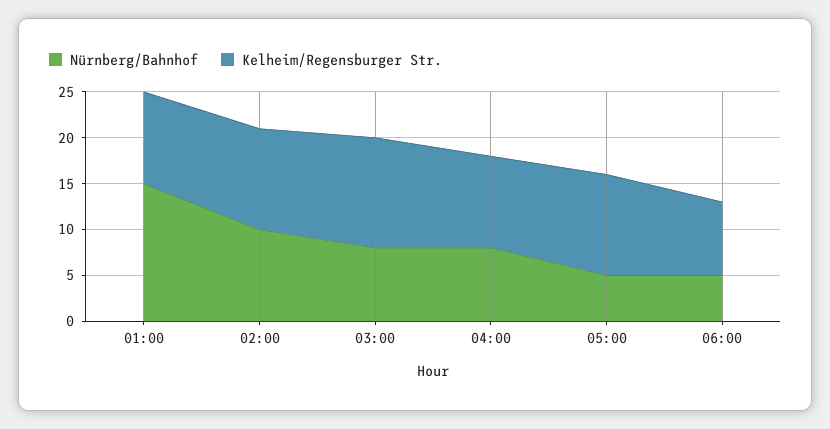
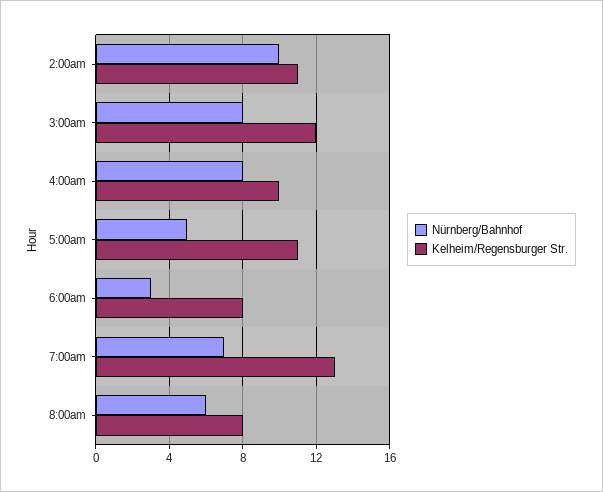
Nürnberg/Bahnhof, 01:00: 15 -> none
Kelheim/Regensburger Str., 01:00: 10 -> none
Nürnberg/Bahnhof, 06:00: 5 -> 3
Nürnberg/Bahnhof, 7:00am: none -> 7
Kelheim/Regensburger Str., 7:00am: none -> 13
Nürnberg/Bahnhof, 8:00am: none -> 6
Kelheim/Regensburger Str., 8:00am: none -> 8

